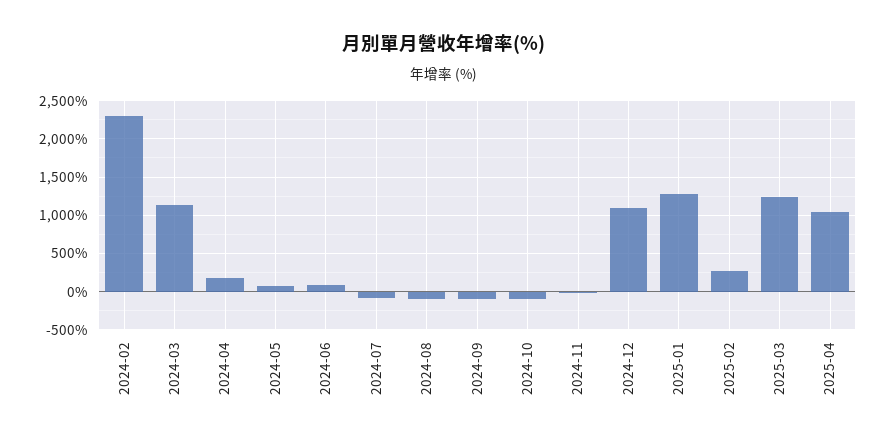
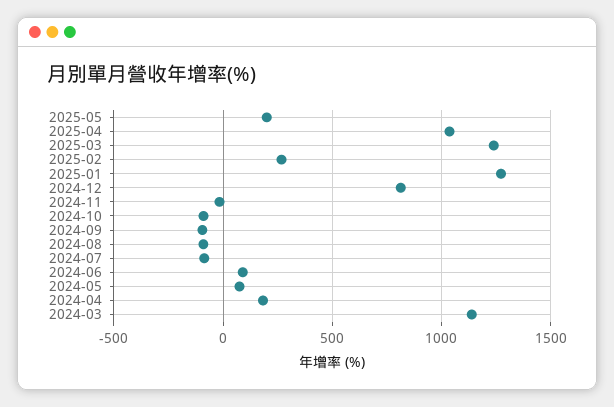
2024-02: 2300 -> none
2024-12: 1100 -> 800
2025-05: none -> 200

